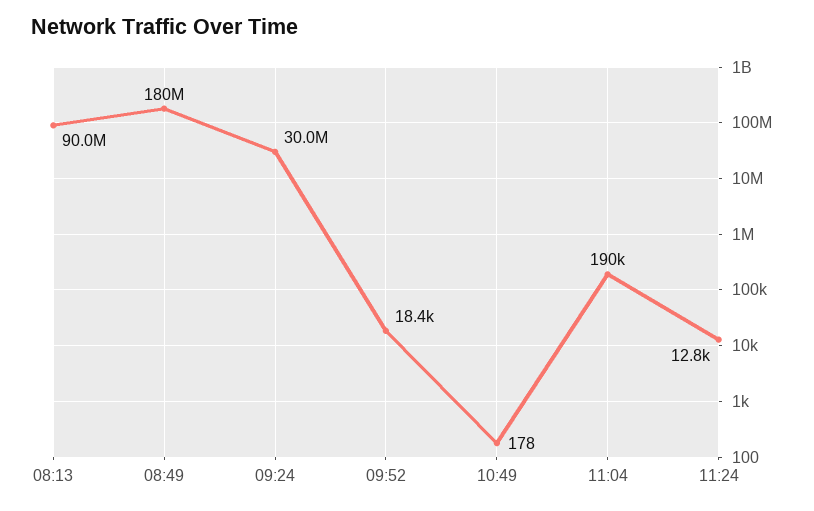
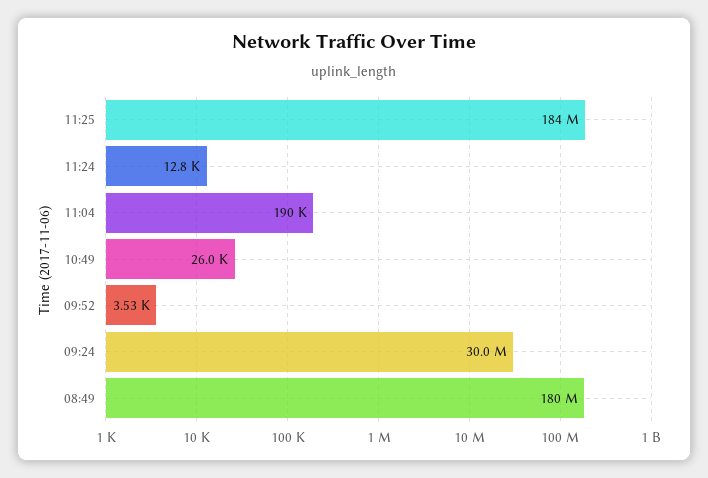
08:13: 90000000 -> none
09:52: 18400 -> 3530
10:49: 178 -> 26000
11:25: none -> 184000000

